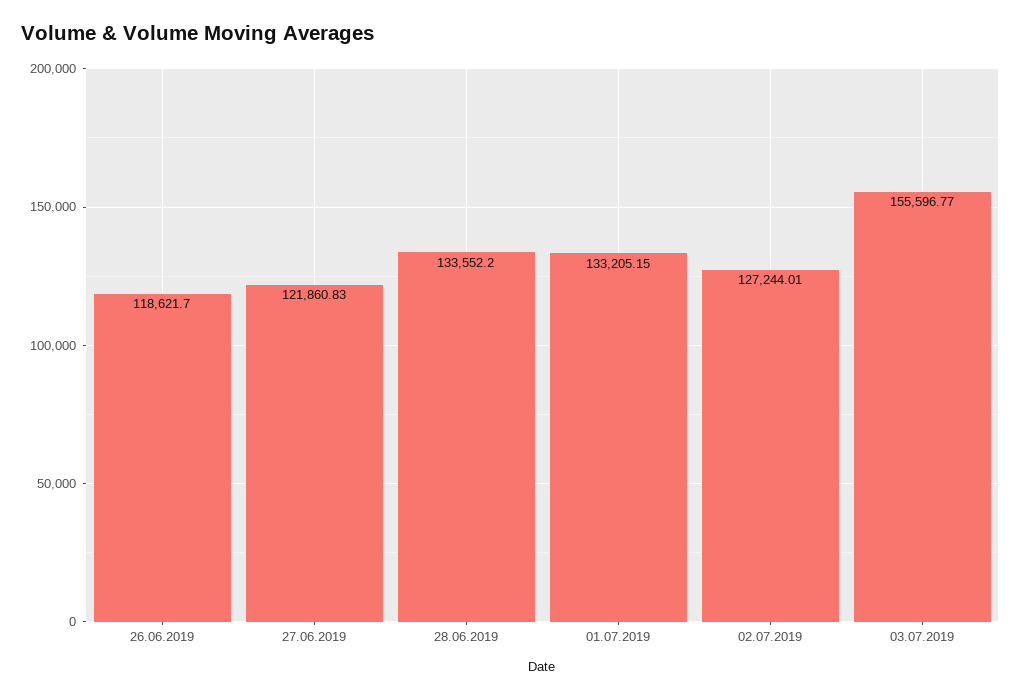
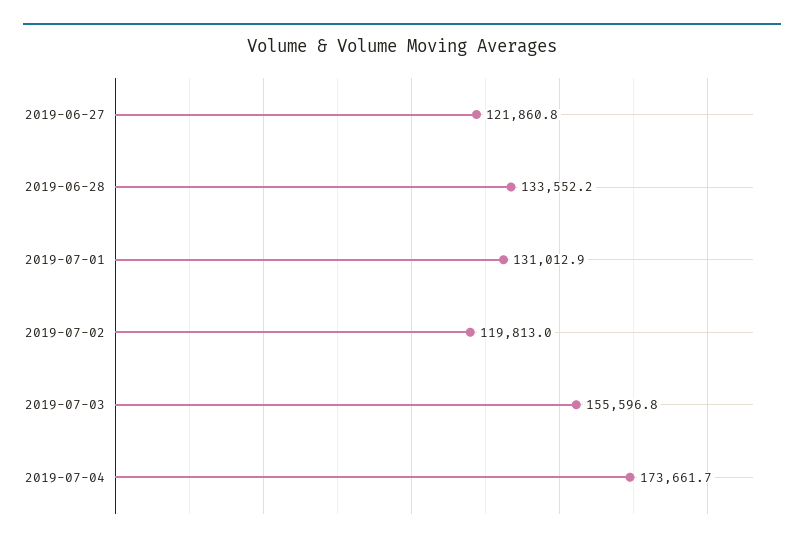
26.06.2019: 118621.7 -> none
01.07.2019: 133205.15 -> 131012.9
02.07.2019: 127244.01 -> 119813
2019-07-04: none -> 173661.7

